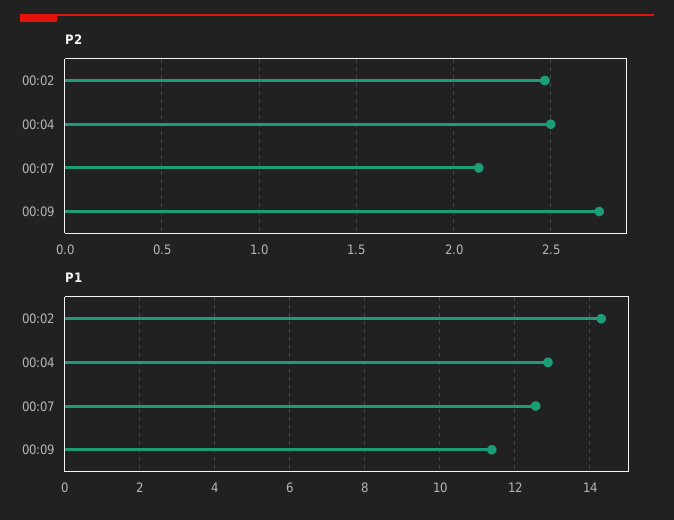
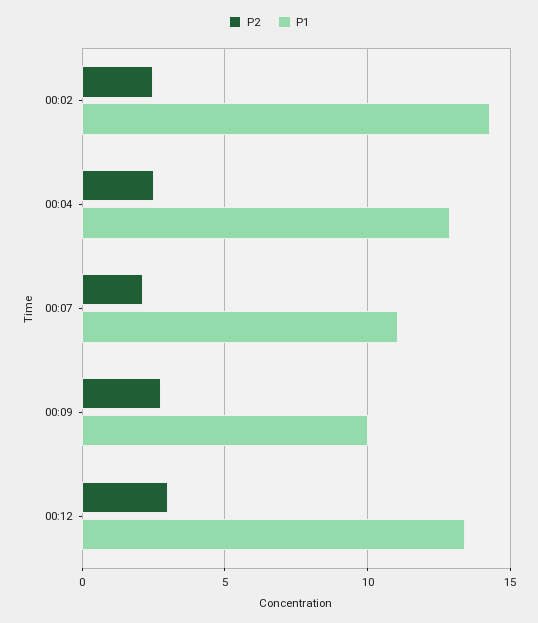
P1, 00:07: 12.6 -> 11
P1, 00:09: 11.4 -> 10
P2, 00:12: none -> 3
P1, 00:12: none -> 13.5

